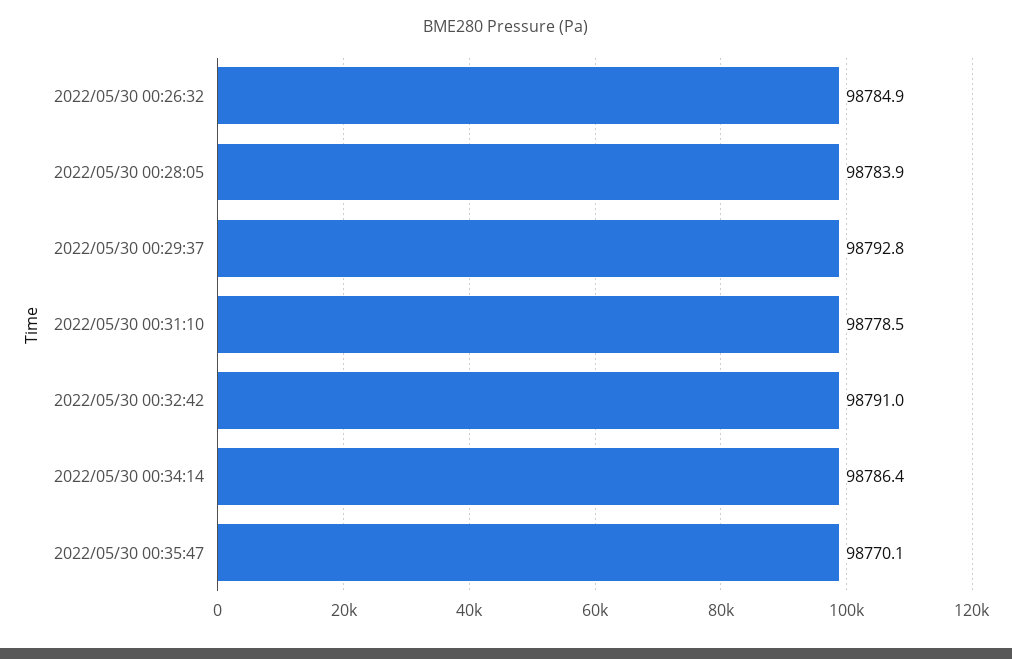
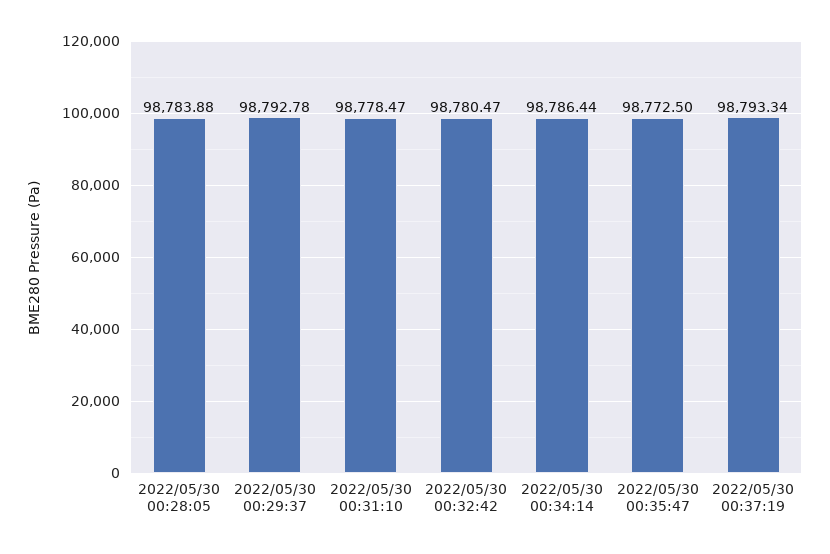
2022/05/30 00:26:32: 98784.9 -> none
2022/05/30 00:32:42: 98791 -> 98780.47
2022/05/30 00:35:47: 98770.1 -> 98772.5
2022/05/30 00:37:19: none -> 98793.34

